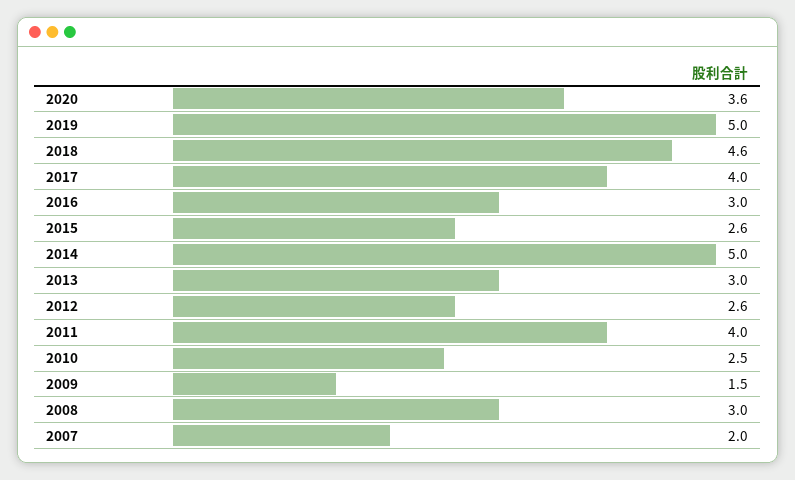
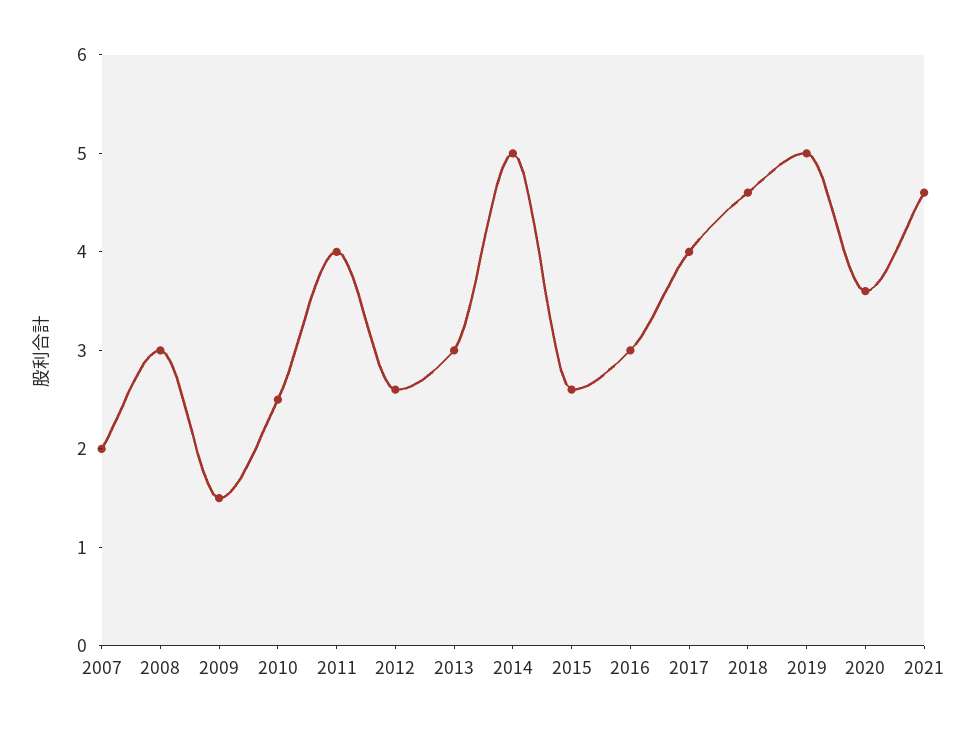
2021: none -> 4.6

